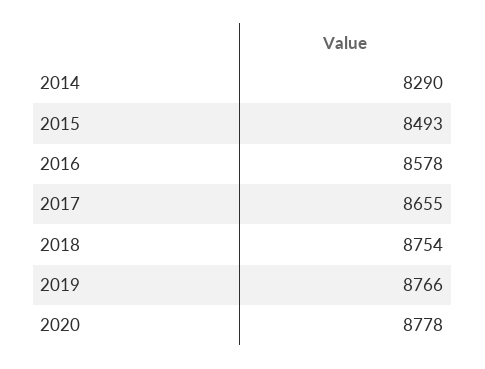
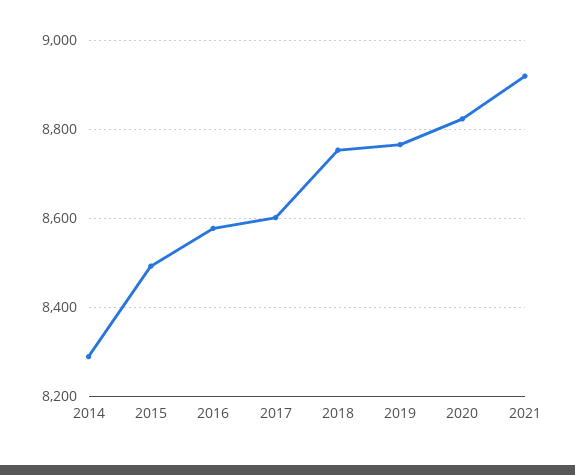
2017: 8655 -> 8600
2020: 8778 -> 8820
2021: none -> 8920

